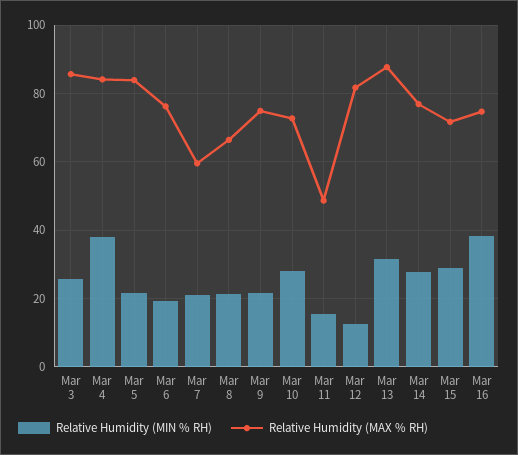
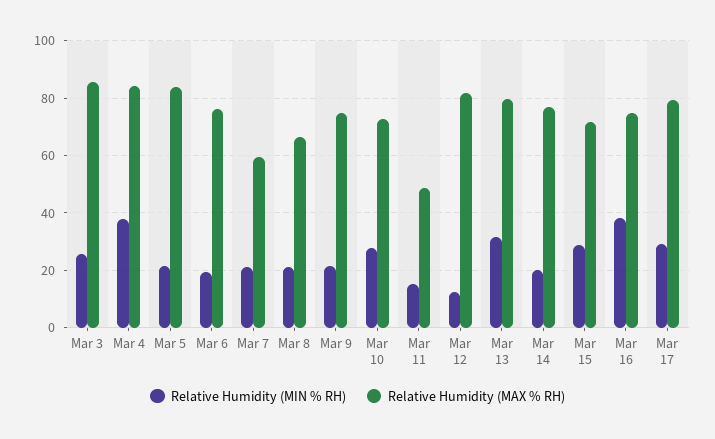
Relative Humidity (MAX % RH), Mar 13: 88 -> 80
Relative Humidity (MIN % RH), Mar 14: 28 -> 20
Relative Humidity (MIN % RH), Mar 17: none -> 30
Relative Humidity (MAX % RH), Mar 17: none -> 80

